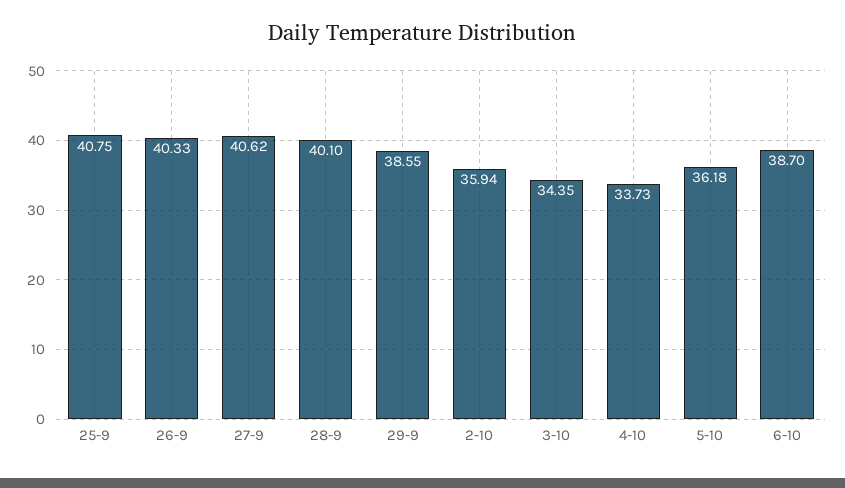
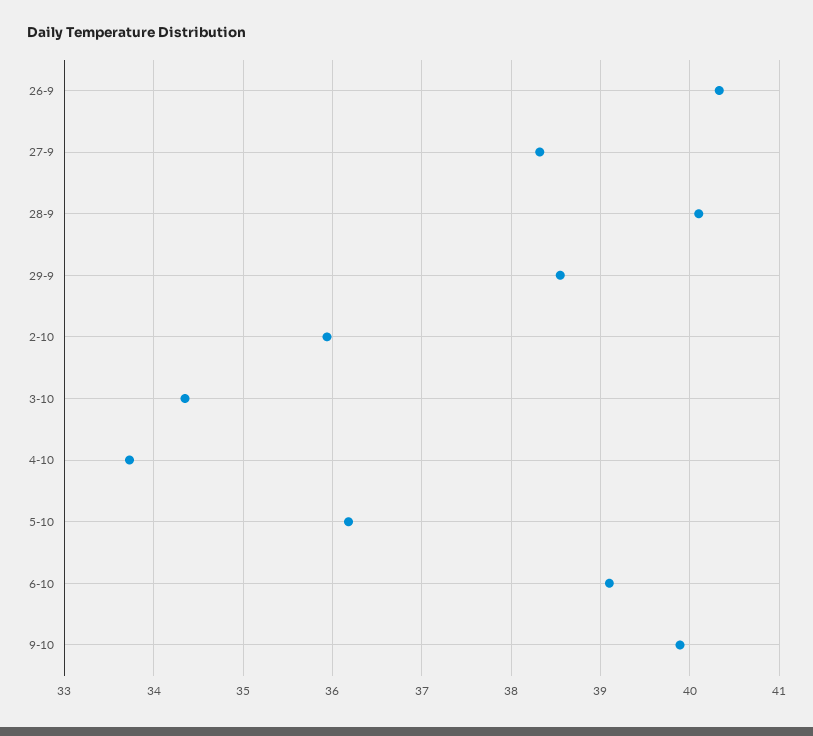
25-9: 40.75 -> none
27-9: 40.62 -> 38.3
6-10: 38.7 -> 39.1
9-10: none -> 39.9

